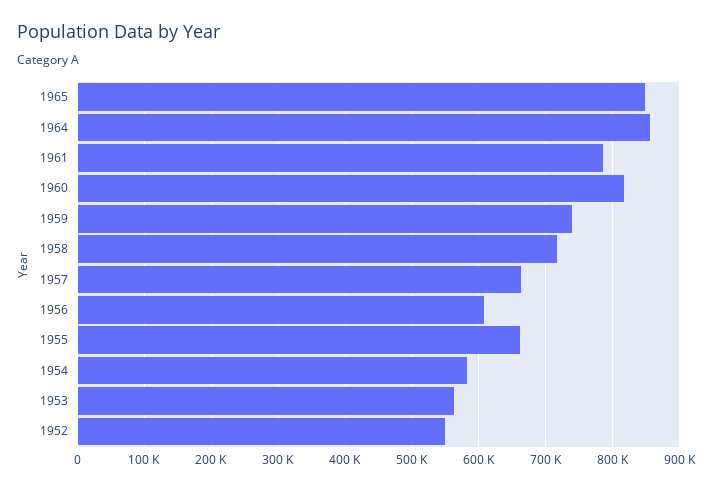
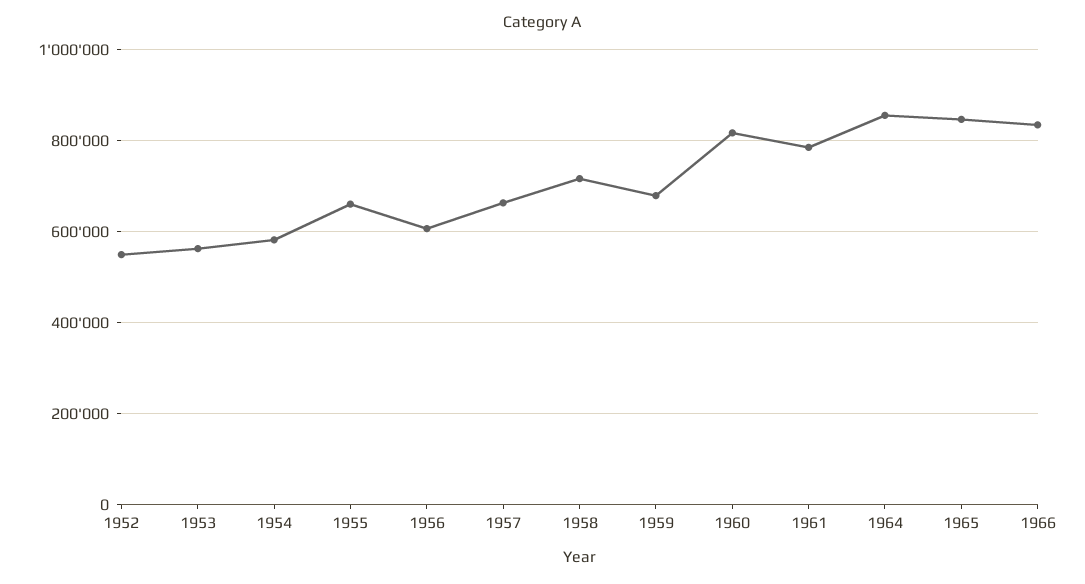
1959: 740000 -> 680000
1966: none -> 840000

